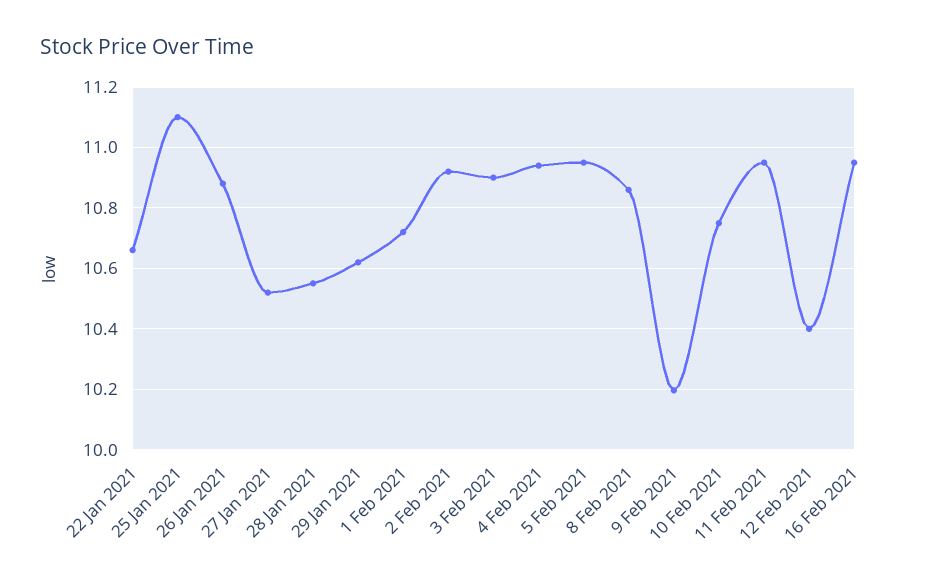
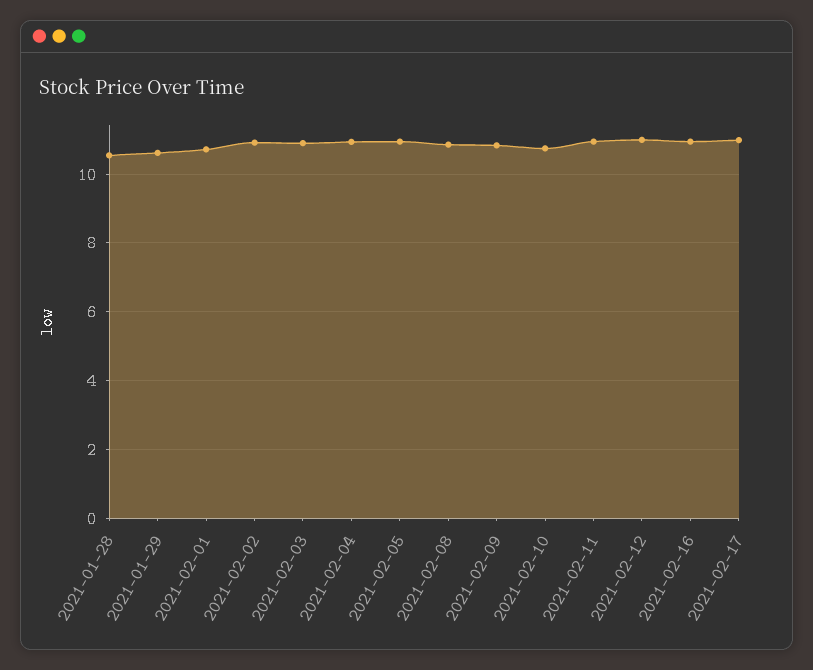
22 Jan 2021: 10.66 -> none
25 Jan 2021: 11.1 -> none
26 Jan 2021: 10.88 -> none
27 Jan 2021: 10.52 -> none
9 Feb 2021: 10.2 -> 10.8
12 Feb 2021: 10.4 -> 11
2021-02-17: none -> 11

